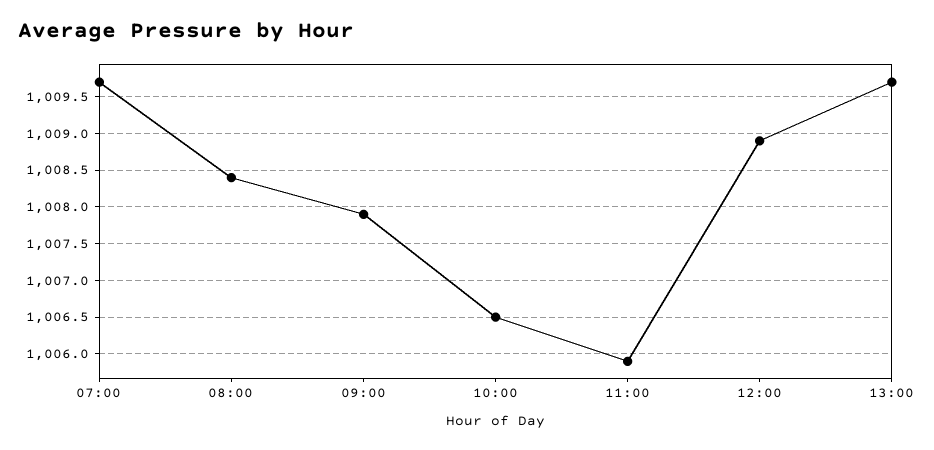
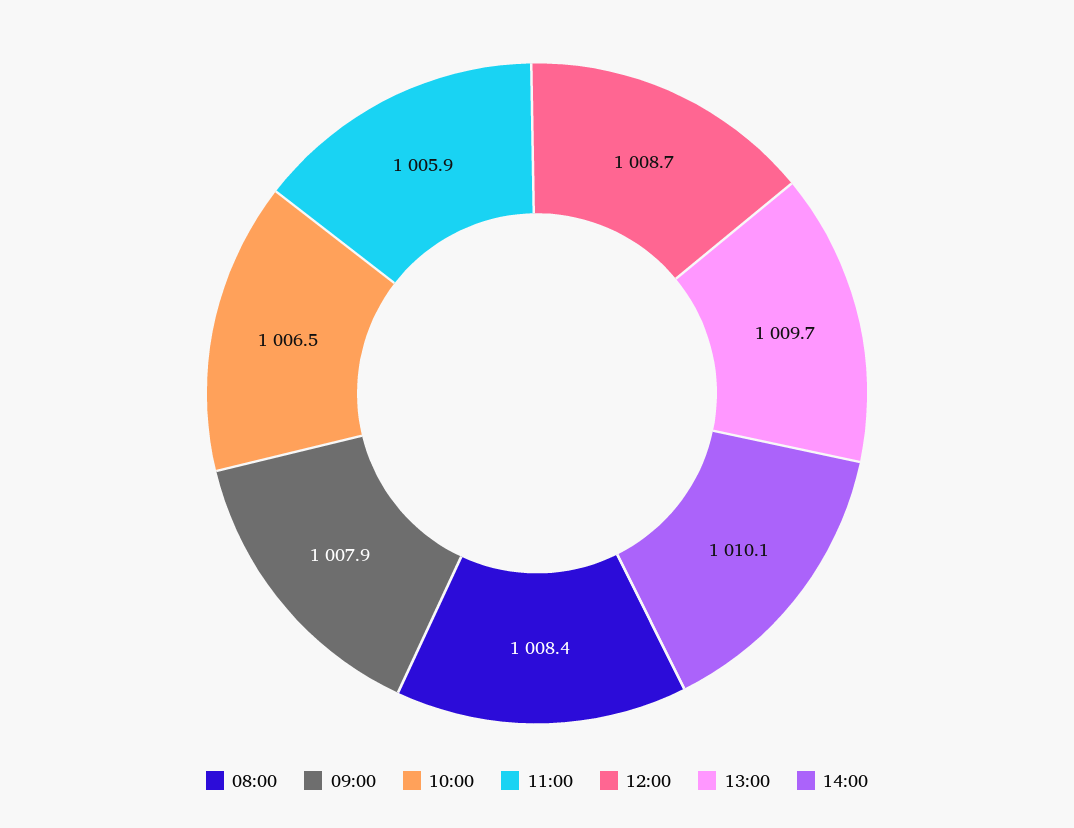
07:00: 1009.7 -> none
12:00: 1008.9 -> 1008.7
14:00: none -> 1010.1

